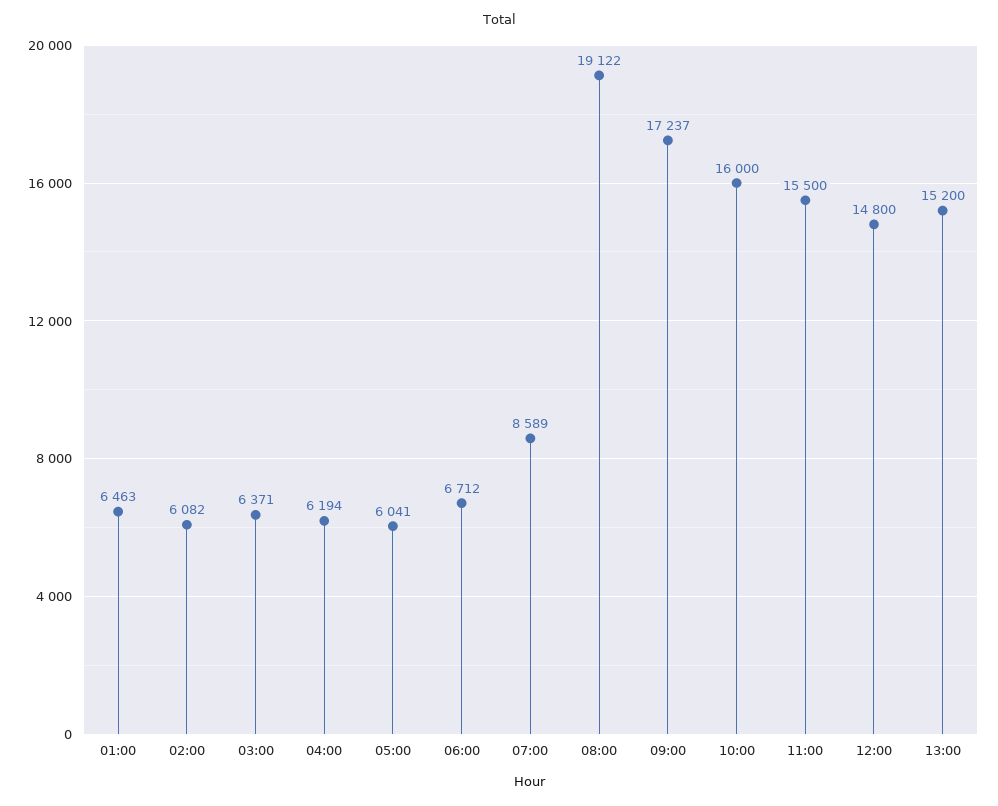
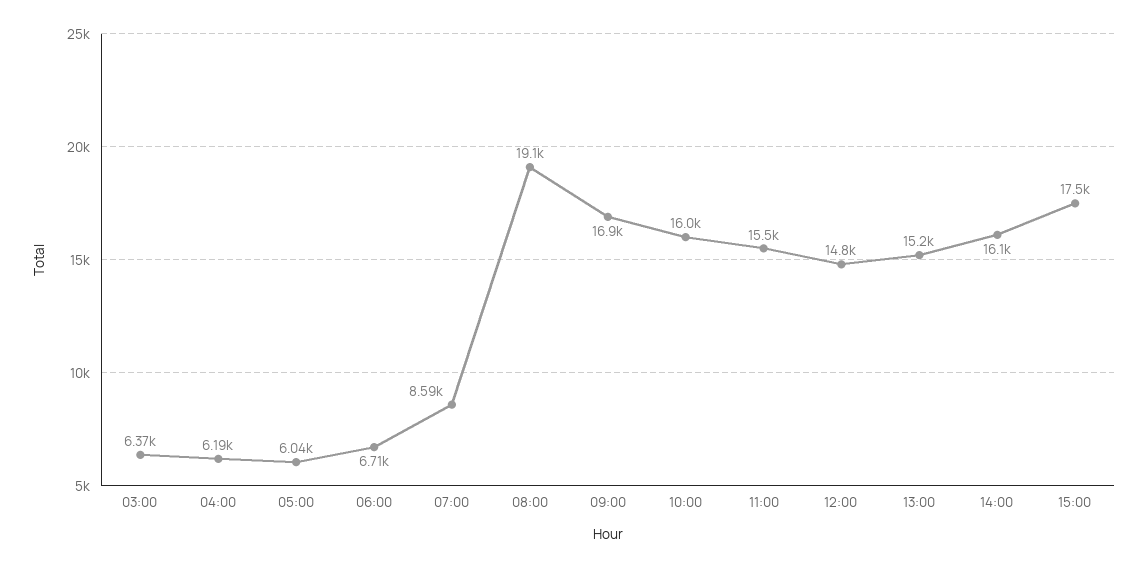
01:00: 6463 -> none
02:00: 6082 -> none
09:00: 17237 -> 16900
14:00: none -> 16100
15:00: none -> 17500

